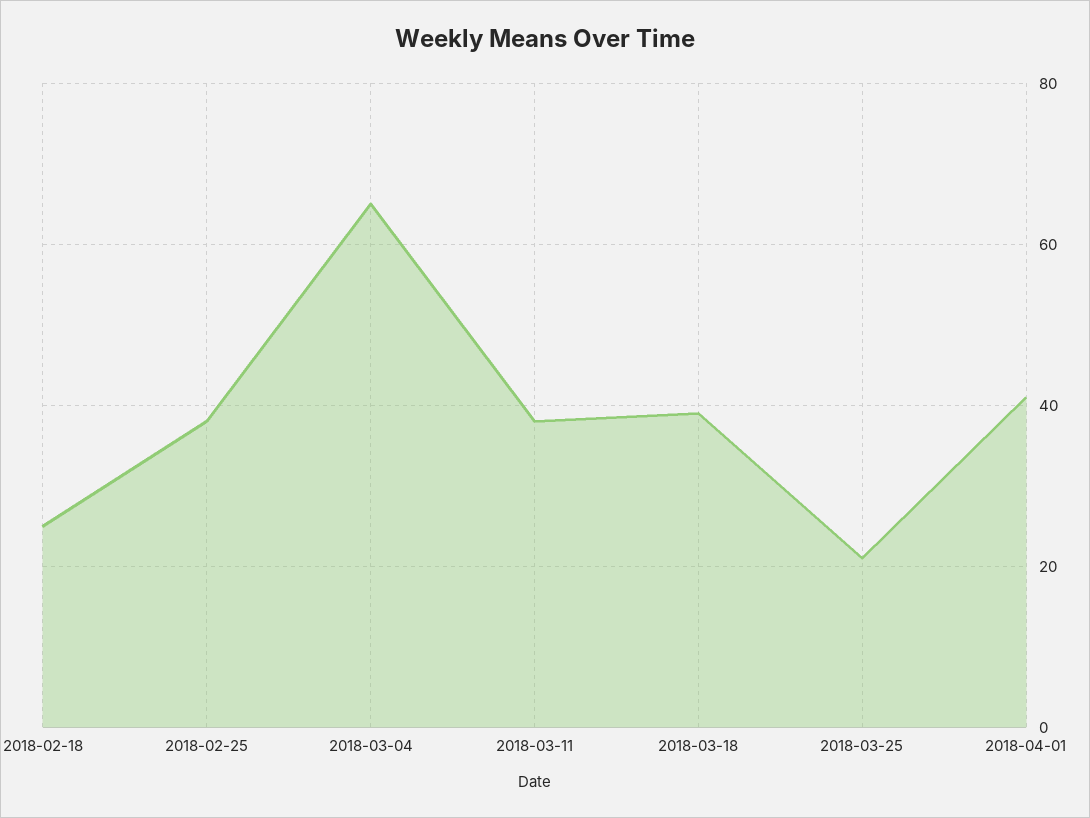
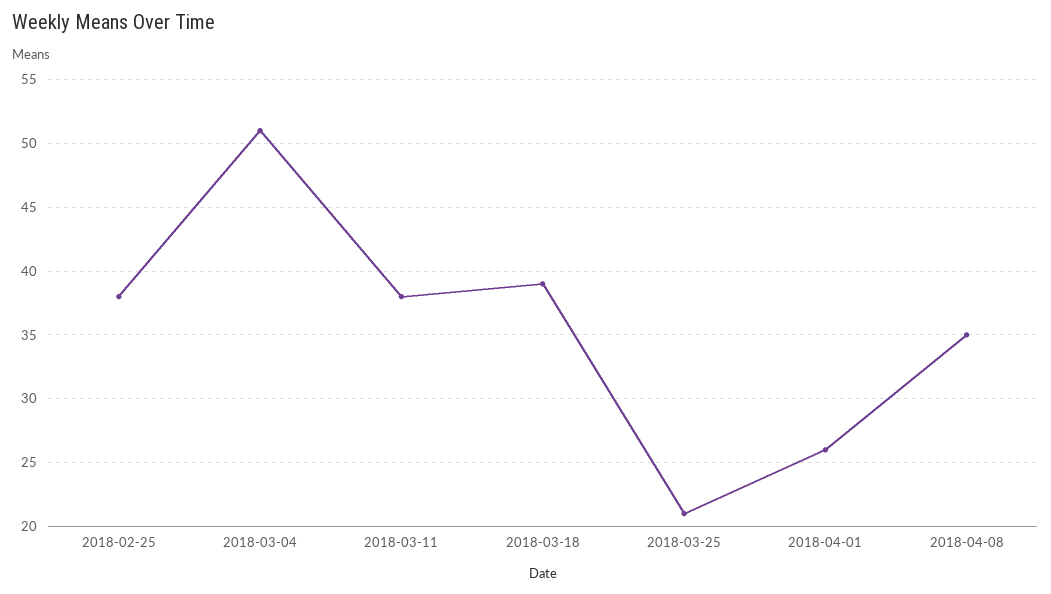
2018-02-18: 25 -> none
2018-03-04: 65 -> 51
2018-04-01: 40 -> 26
2018-04-08: none -> 35

